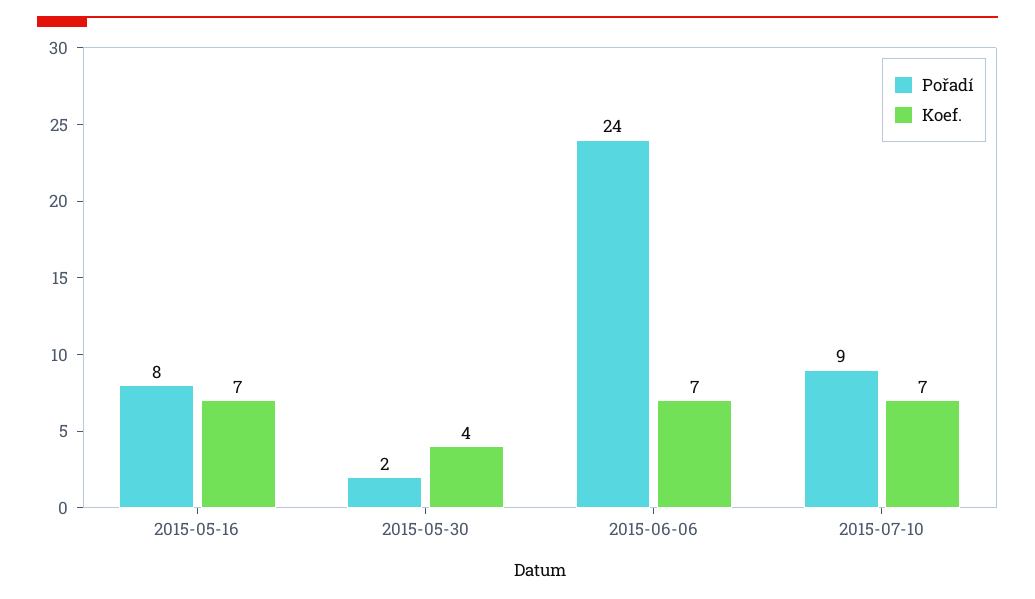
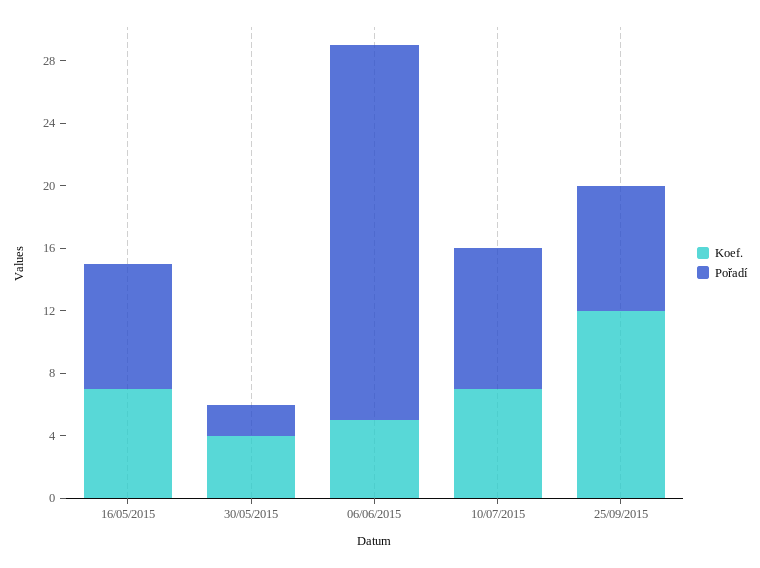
Koef., 2015-06-06: 7 -> 5
Koef., 25/09/2015: none -> 12
Pořadí, 25/09/2015: none -> 8

